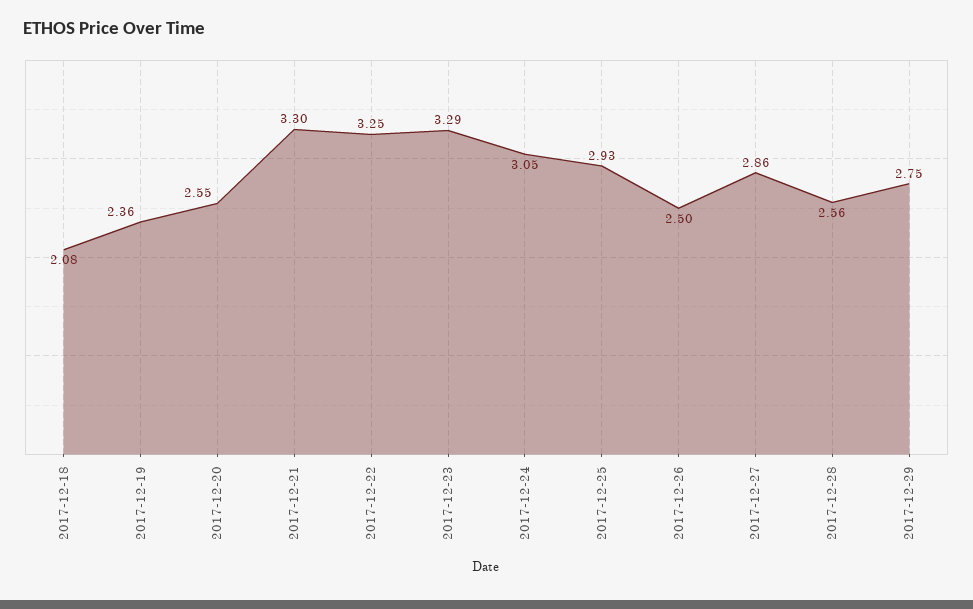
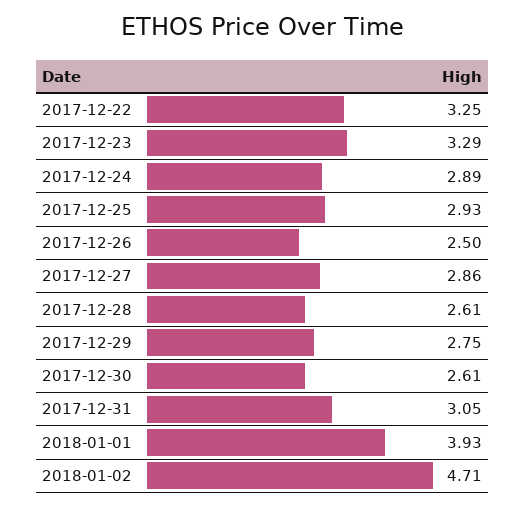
2017-12-18: 2.08 -> none
2017-12-19: 2.36 -> none
2017-12-20: 2.55 -> none
2017-12-21: 3.3 -> none
2017-12-24: 3.05 -> 2.89
2017-12-28: 2.56 -> 2.61
2017-12-30: none -> 2.61
2017-12-31: none -> 3.05
2018-01-01: none -> 3.93
2018-01-02: none -> 4.71

